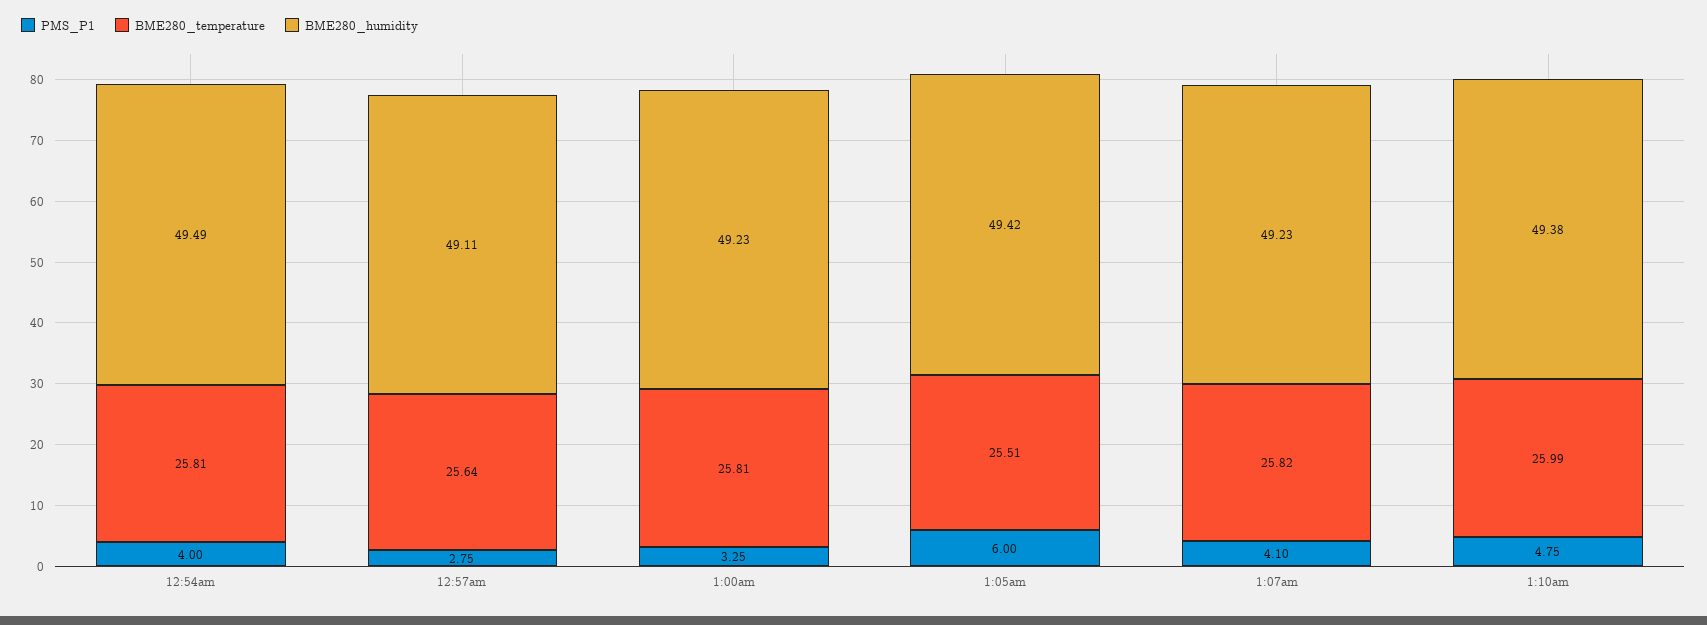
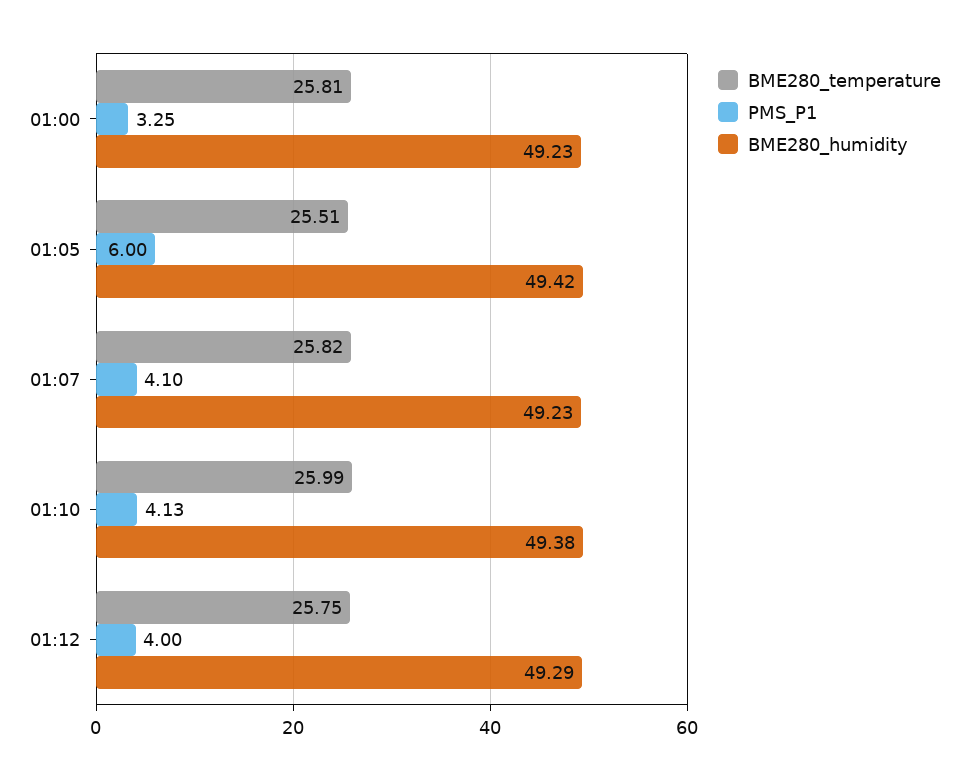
PMS_P1, 12:54am: 4 -> none
BME280_temperature, 12:54am: 25.81 -> none
BME280_humidity, 12:54am: 49.49 -> none
PMS_P1, 12:57am: 2.75 -> none
BME280_temperature, 12:57am: 25.64 -> none
BME280_humidity, 12:57am: 49.11 -> none
PMS_P1, 1:10am: 4.75 -> 4.13
BME280_temperature, 01:12: none -> 25.75
PMS_P1, 01:12: none -> 4
BME280_humidity, 01:12: none -> 49.29

